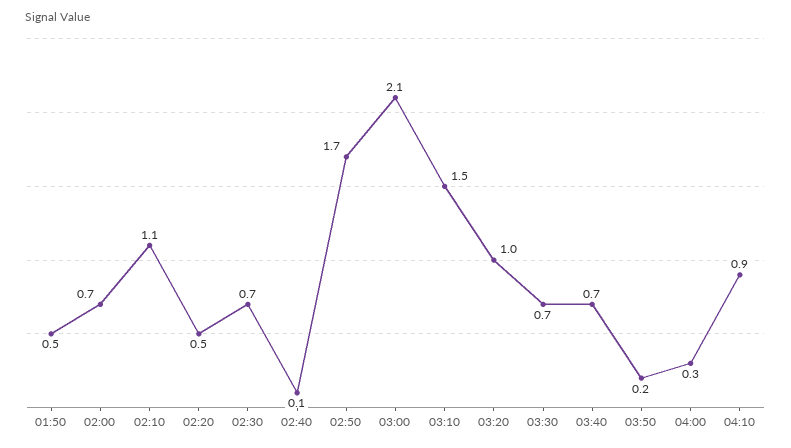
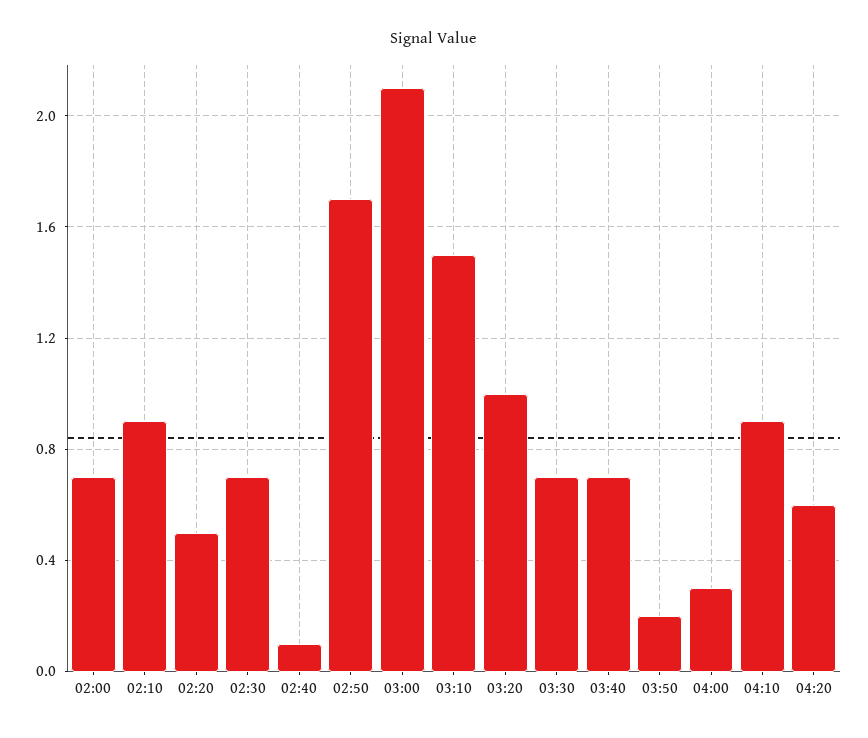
01:50: 0.5 -> none
02:10: 1.1 -> 0.9
04:20: none -> 0.6

